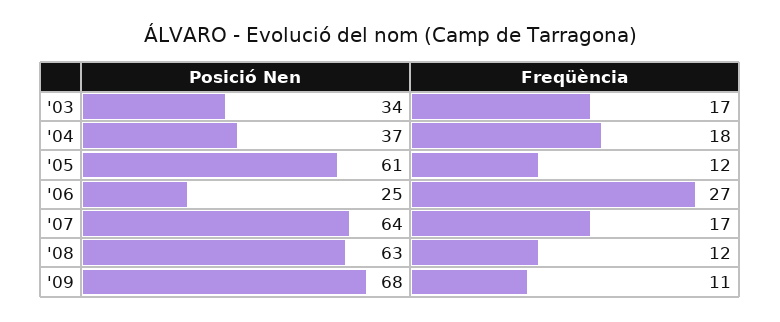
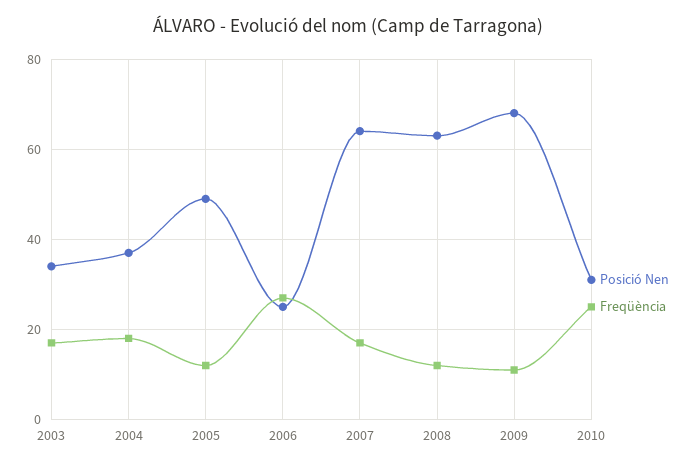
Posició Nen, '05: 61 -> 50
Posició Nen, 2010: none -> 30
Freqüència, 2010: none -> 25

